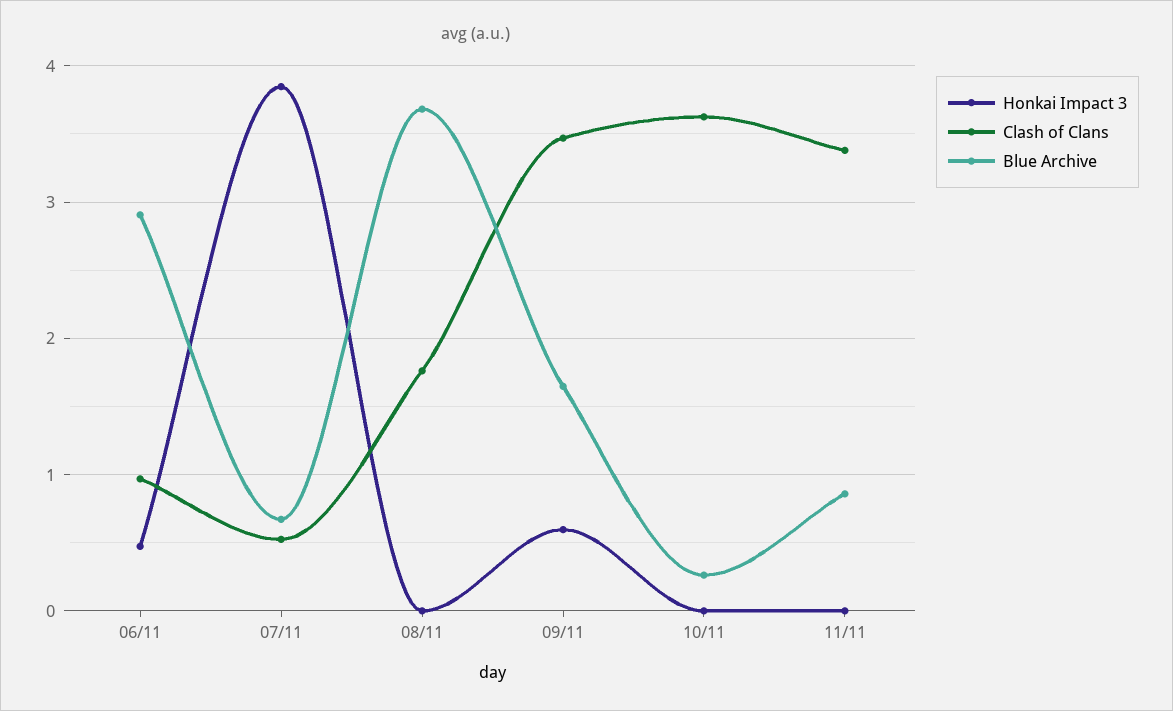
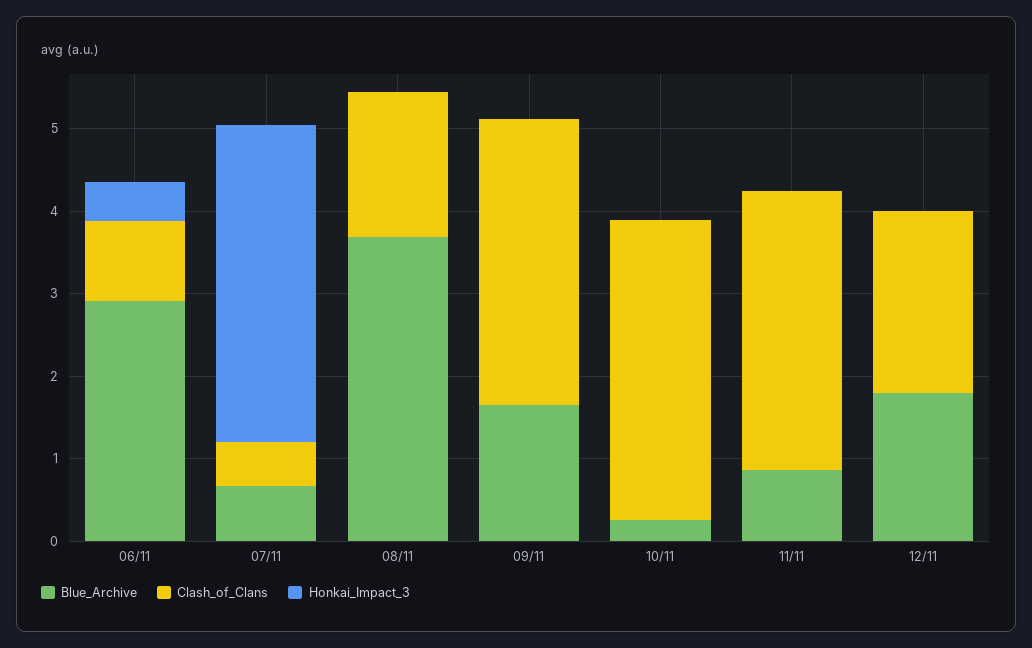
Honkai Impact 3, 09/11: 0.6 -> 0
Blue Archive, 12/11: none -> 1.8
Clash of Clans, 12/11: none -> 2.2
Honkai Impact 3, 12/11: none -> 0

